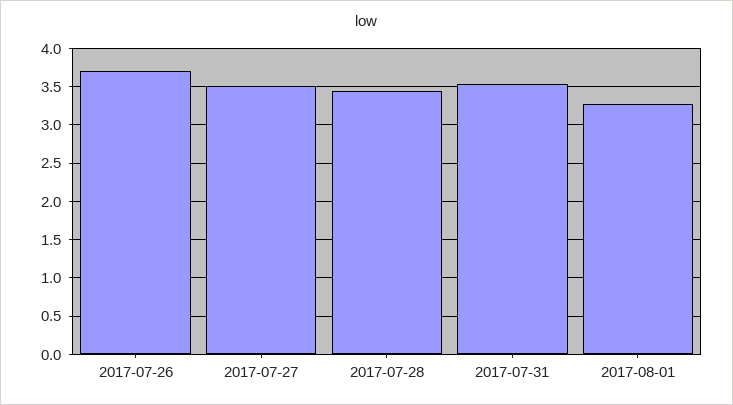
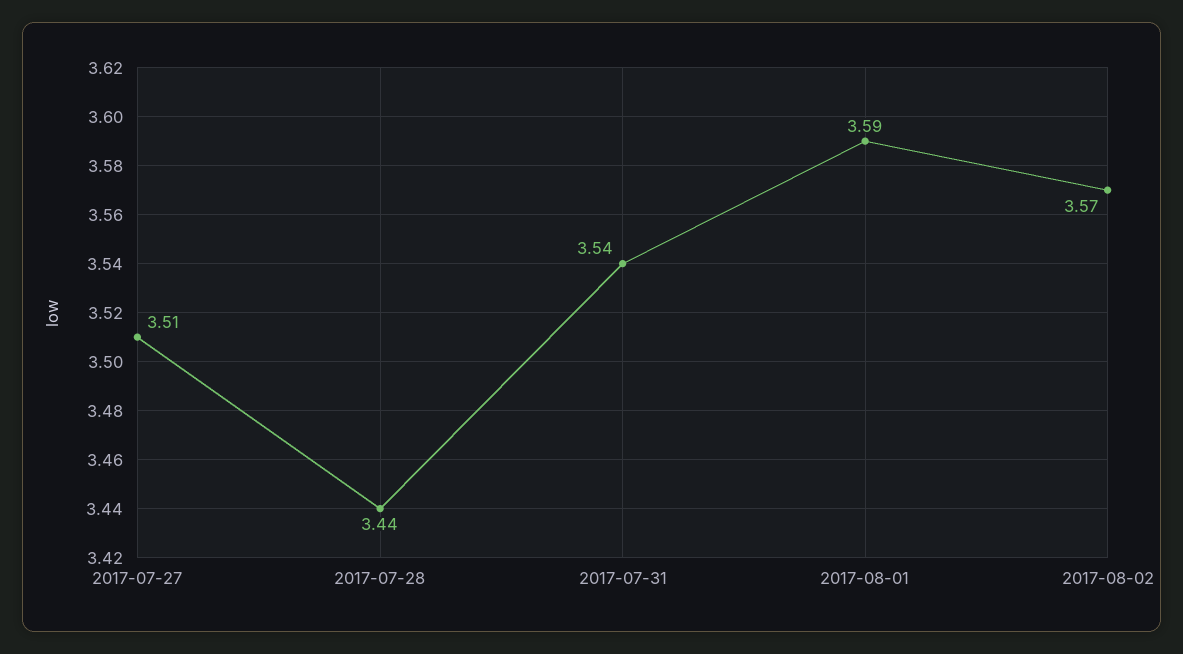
2017-07-26: 3.7 -> none
2017-08-01: 3.3 -> 3.59
2017-08-02: none -> 3.57

